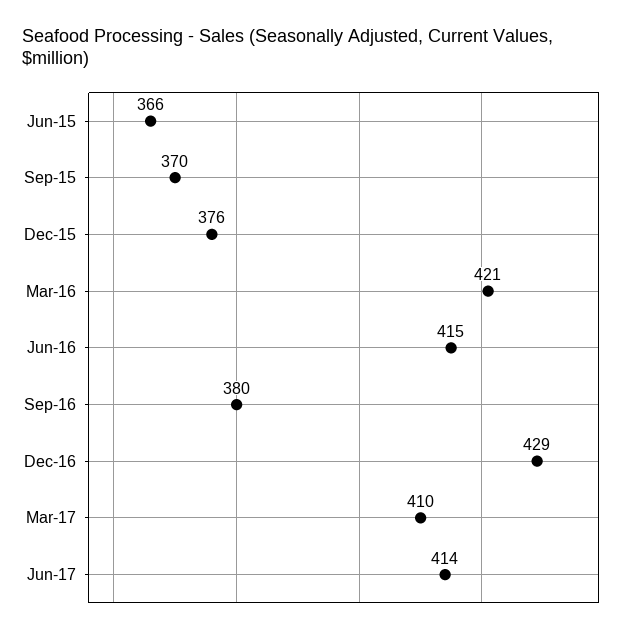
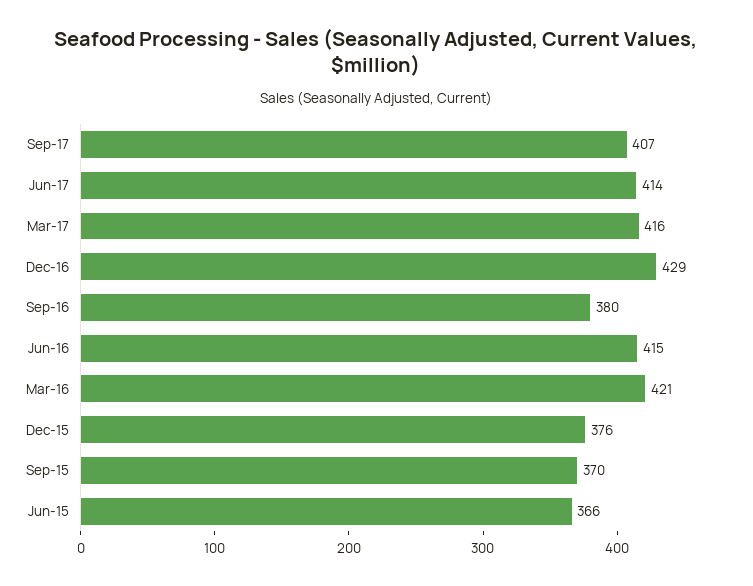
Mar-17: 410 -> 416
Sep-17: none -> 407

